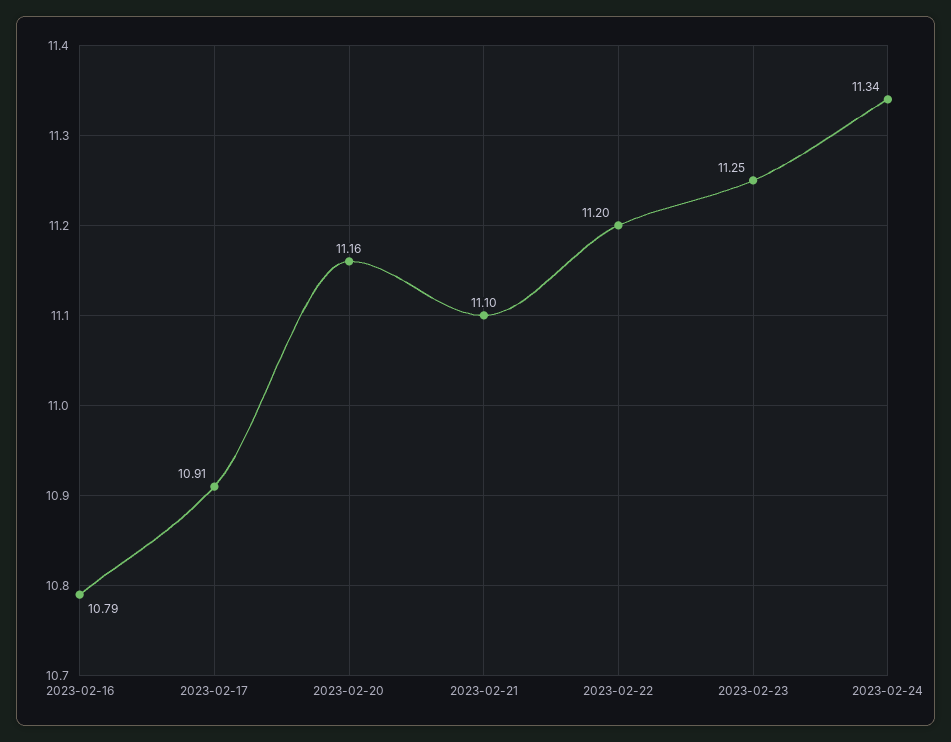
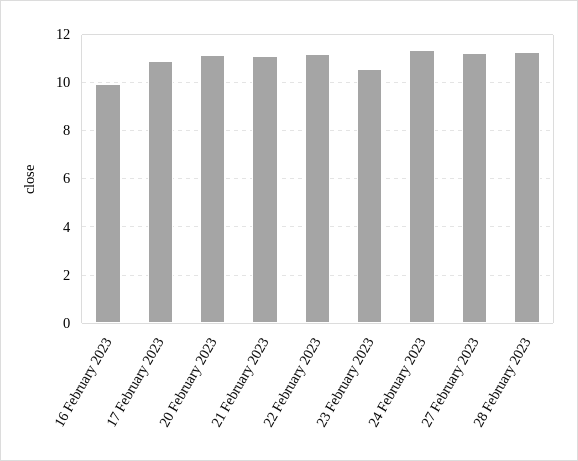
2023-02-16: 10.79 -> 10
2023-02-23: 11.25 -> 10.5
27 February 2023: none -> 11.25
28 February 2023: none -> 11.25

